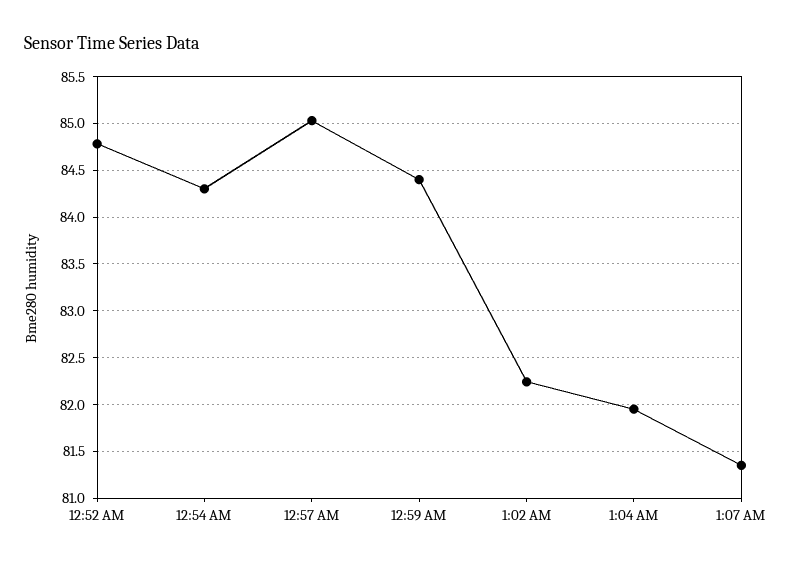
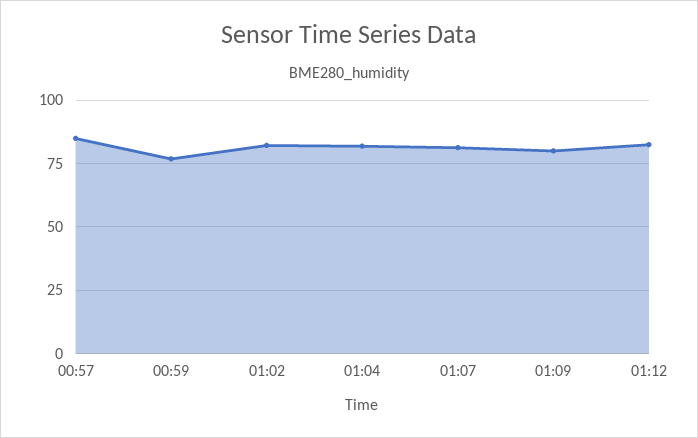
12:52 AM: 84.8 -> none
12:54 AM: 84.3 -> none
12:59 AM: 84.4 -> 77.5
01:09: none -> 80
01:12: none -> 82.5

